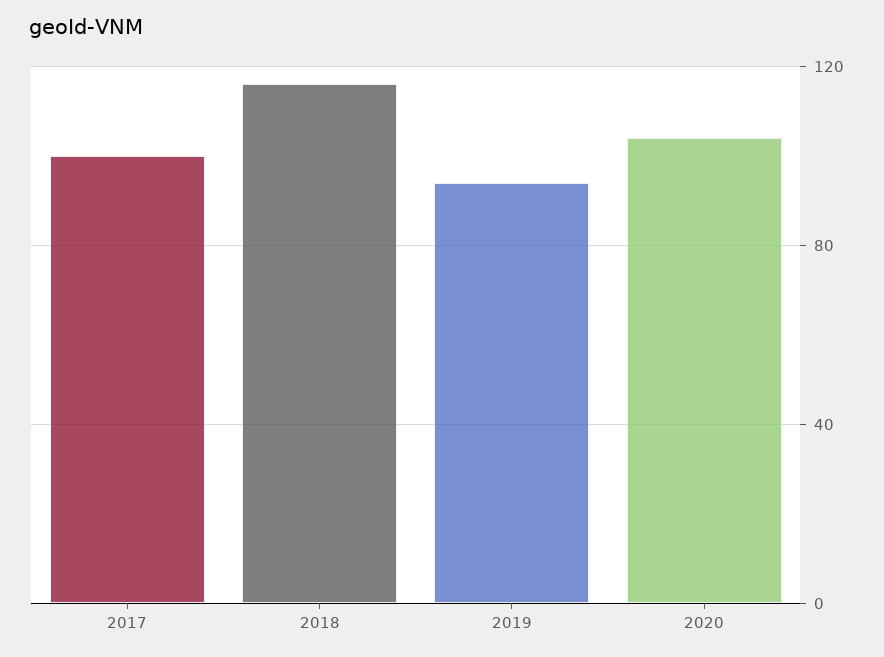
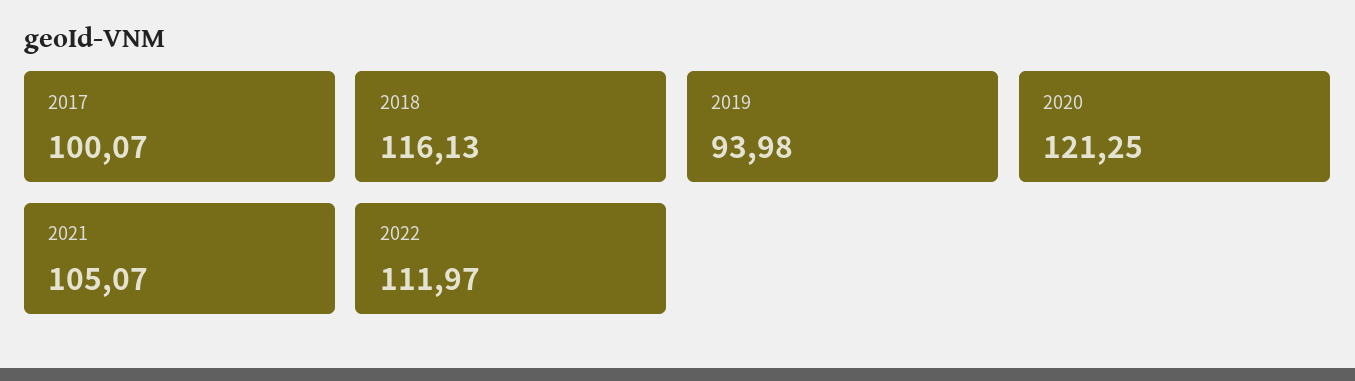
2020: 105 -> 121.25
2021: none -> 105.07
2022: none -> 111.97

